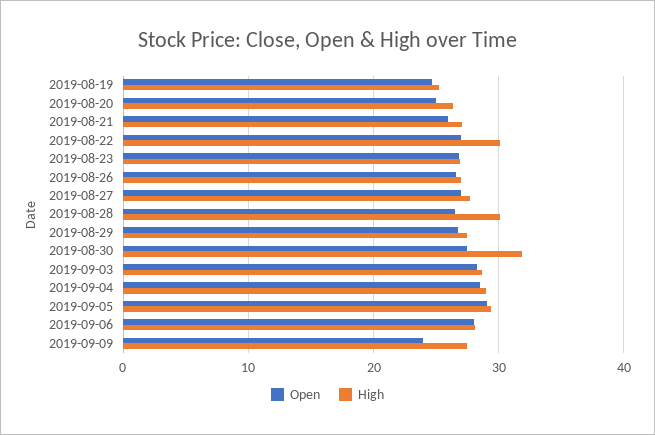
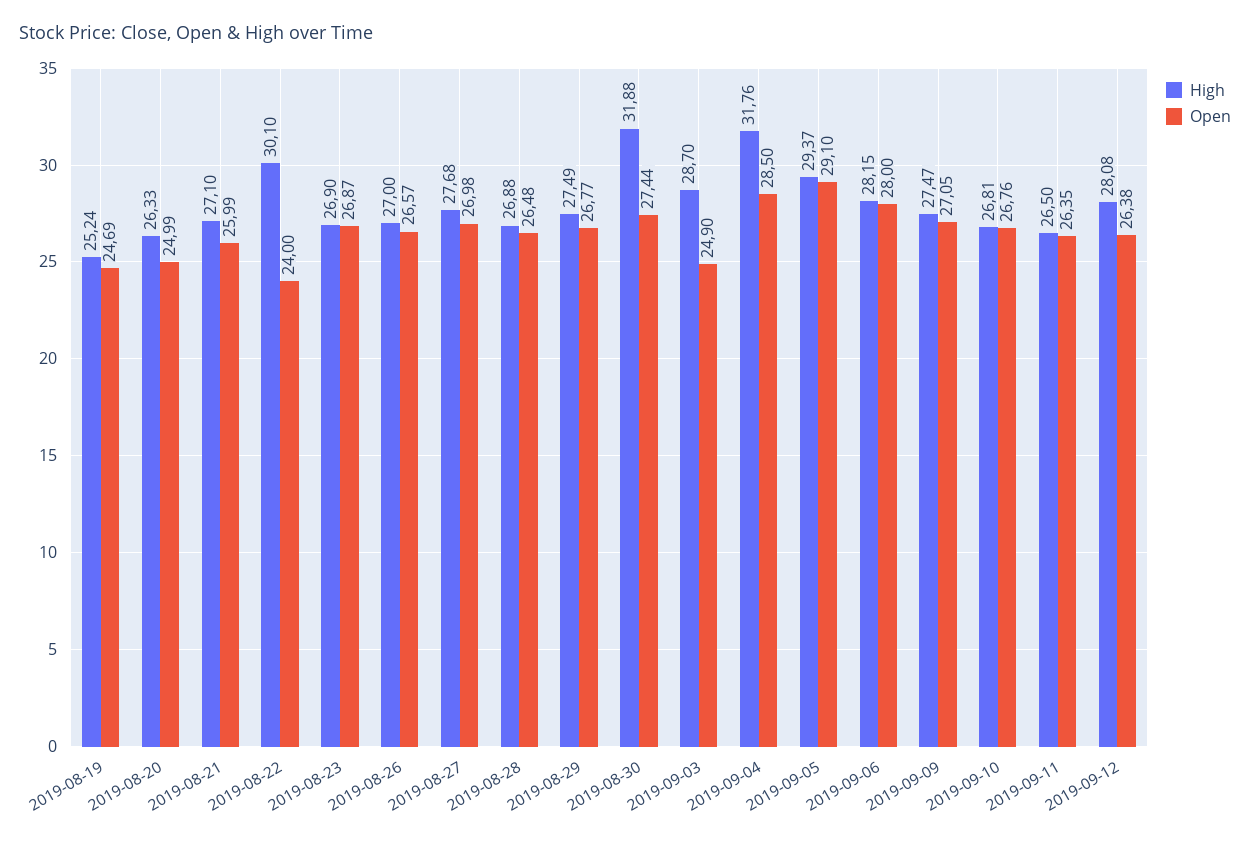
Open, 2019-08-22: 27 -> 24
High, 2019-08-28: 30 -> 26.88
Open, 2019-09-03: 28 -> 24.9
High, 2019-09-04: 29 -> 31.76
Open, 2019-09-09: 24 -> 27.05
High, 2019-09-10: none -> 26.81
Open, 2019-09-10: none -> 26.76
High, 2019-09-11: none -> 26.5
Open, 2019-09-11: none -> 26.35
High, 2019-09-12: none -> 28.08
Open, 2019-09-12: none -> 26.38

